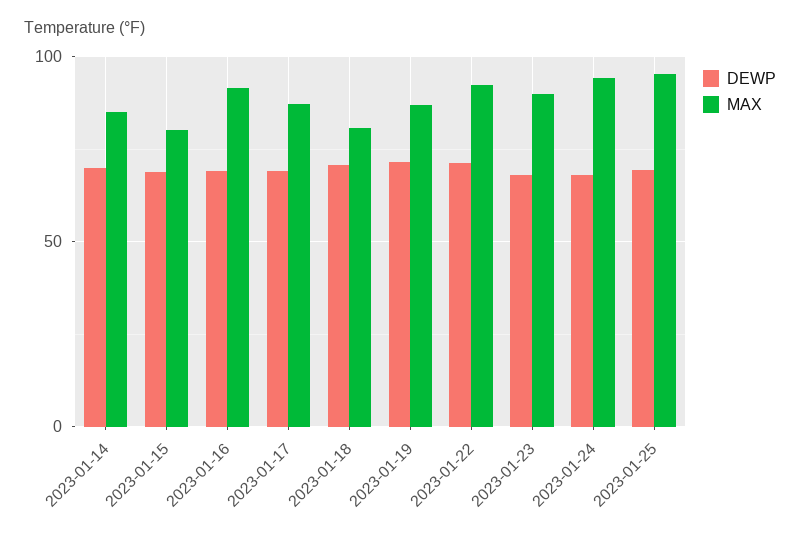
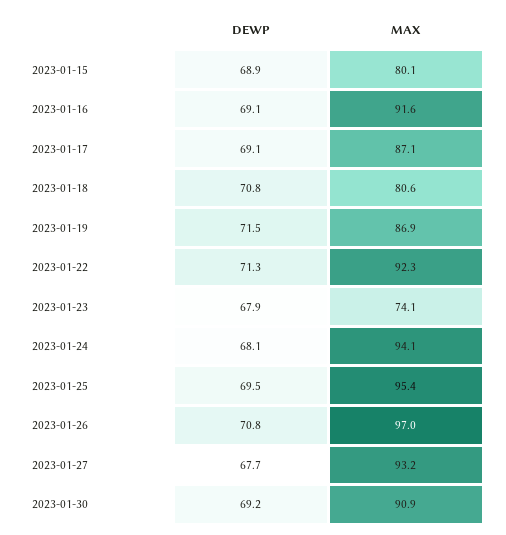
DEWP, 2023-01-14: 70 -> none
MAX, 2023-01-14: 85 -> none
MAX, 2023-01-23: 90 -> 74.1
DEWP, 2023-01-26: none -> 70.8
MAX, 2023-01-26: none -> 97
DEWP, 2023-01-27: none -> 67.7
MAX, 2023-01-27: none -> 93.2
DEWP, 2023-01-30: none -> 69.2
MAX, 2023-01-30: none -> 90.9

